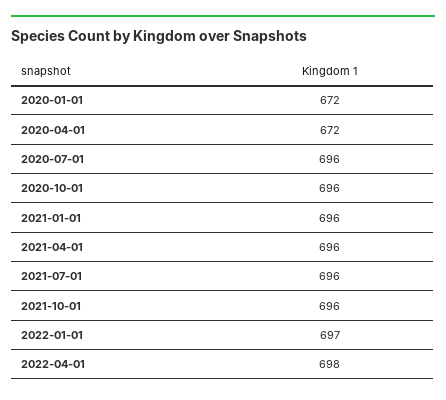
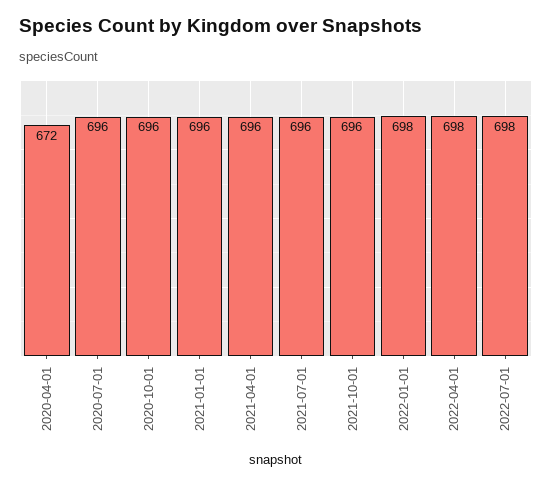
2020-01-01: 672 -> none
2022-01-01: 697 -> 698
2022-07-01: none -> 698

